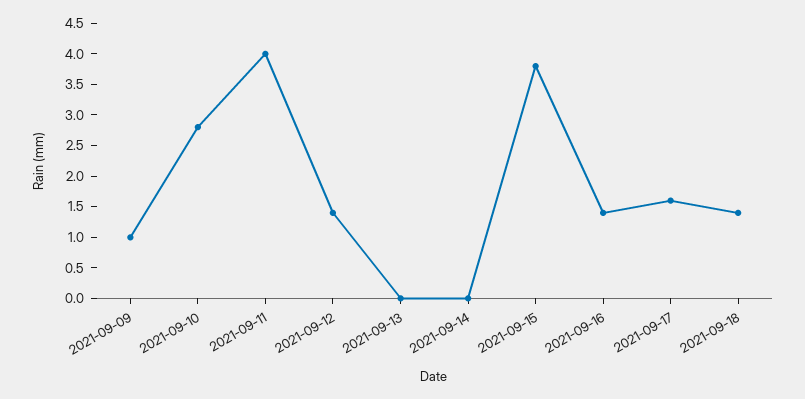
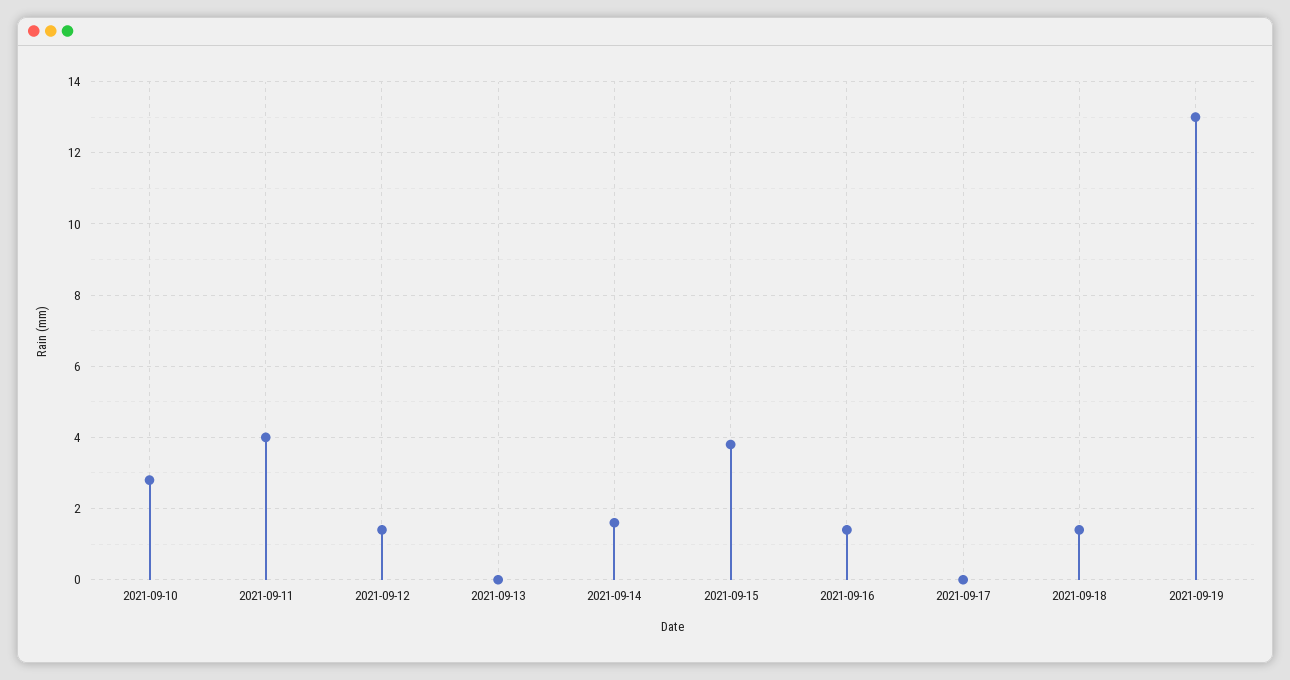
2021-09-09: 1 -> none
2021-09-14: 0 -> 1.5
2021-09-17: 1.5 -> 0
2021-09-19: none -> 13

